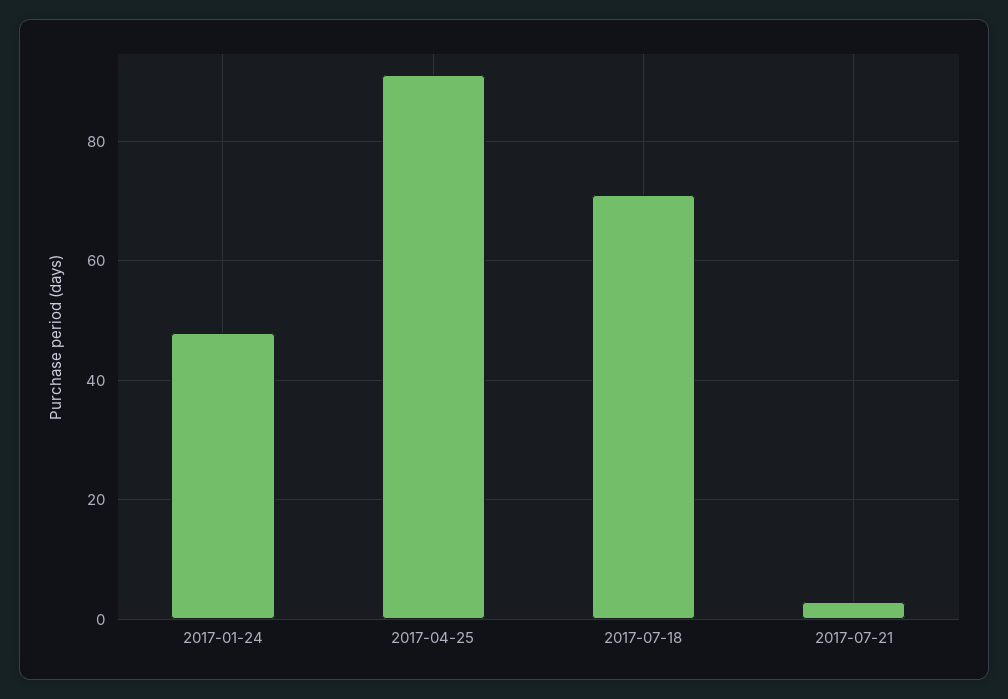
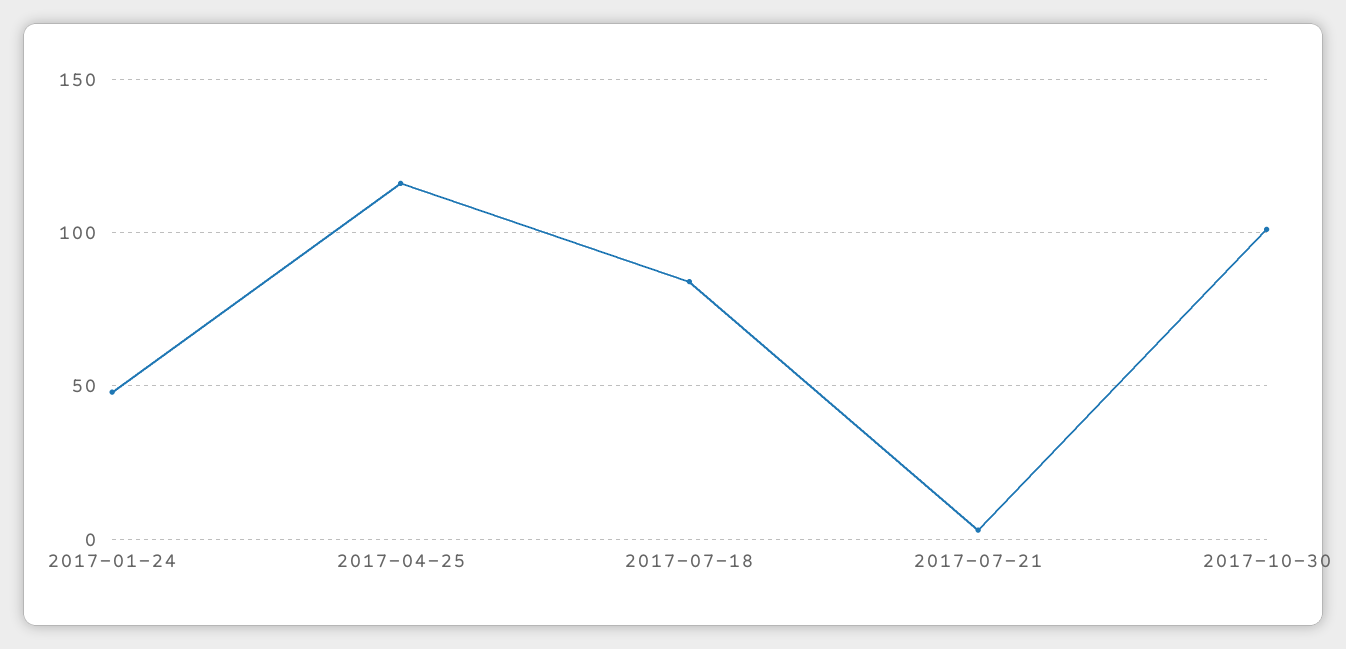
2017-04-25: 90 -> 115
2017-07-18: 70 -> 85
2017-10-30: none -> 100

